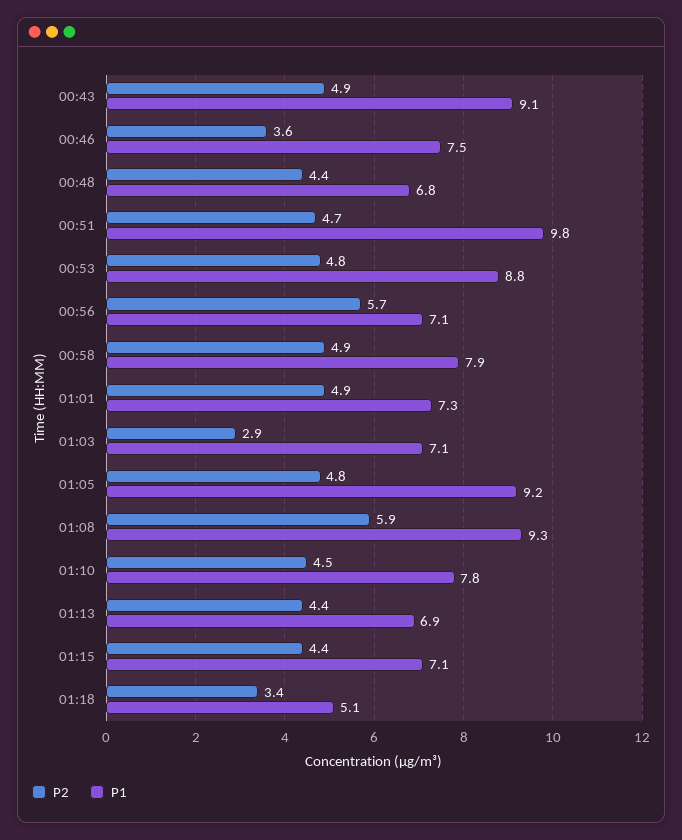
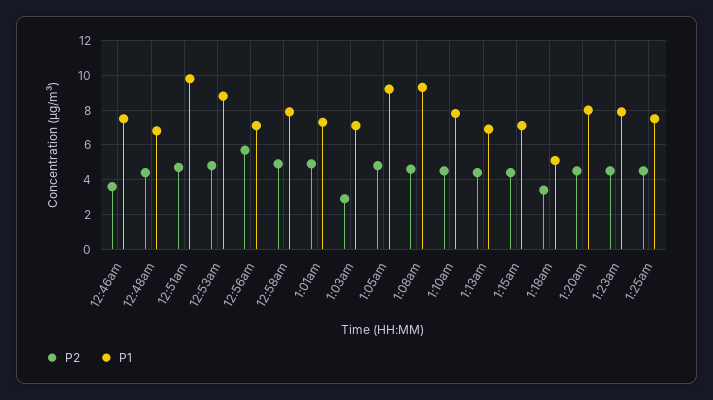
P2, 00:43: 4.9 -> none
P1, 00:43: 9.1 -> none
P2, 01:08: 5.9 -> 4.5
P2, 1:20am: none -> 4.5
P1, 1:20am: none -> 8
P2, 1:23am: none -> 4.5
P1, 1:23am: none -> 8
P2, 1:25am: none -> 4.5
P1, 1:25am: none -> 7.5

